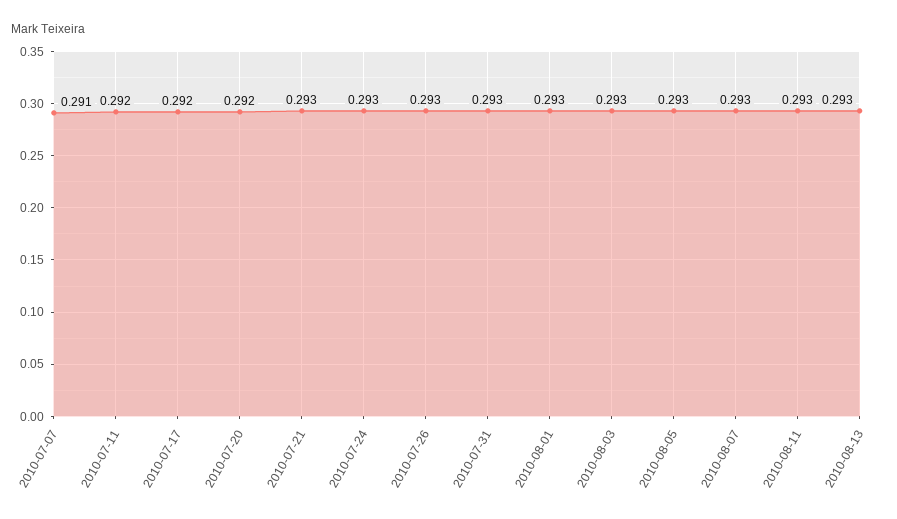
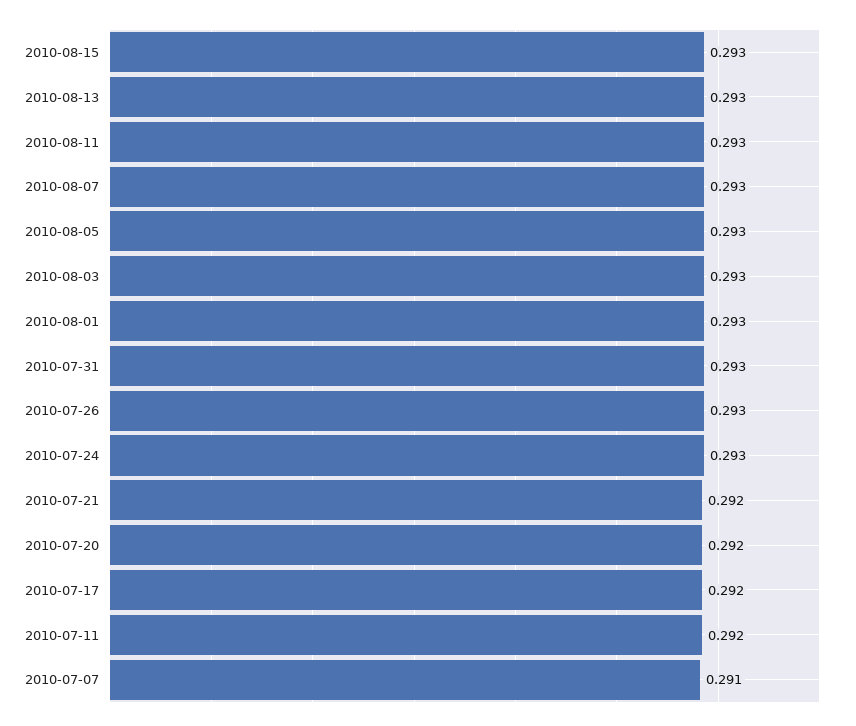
2010-07-21: 0.293 -> 0.292
2010-08-15: none -> 0.293

